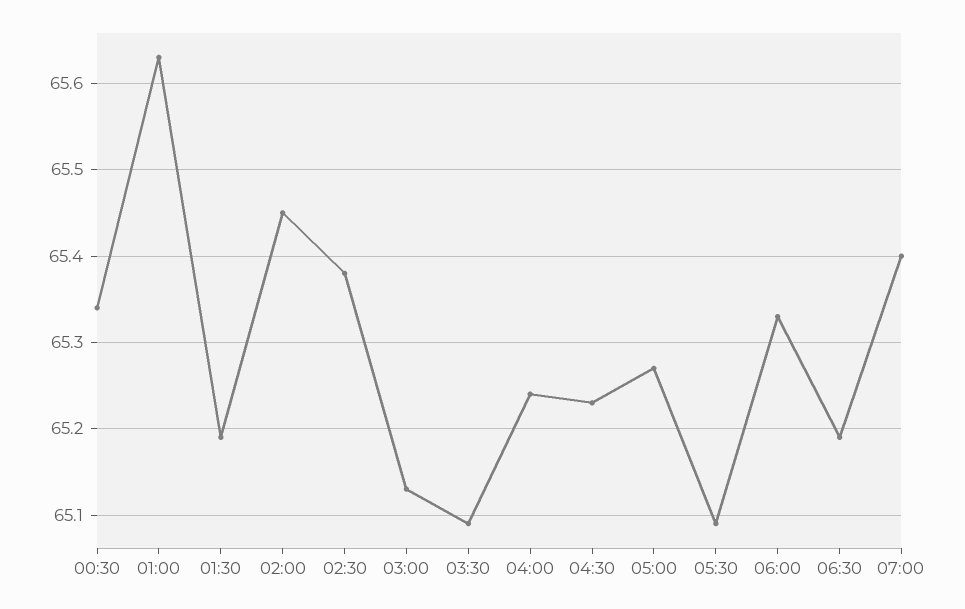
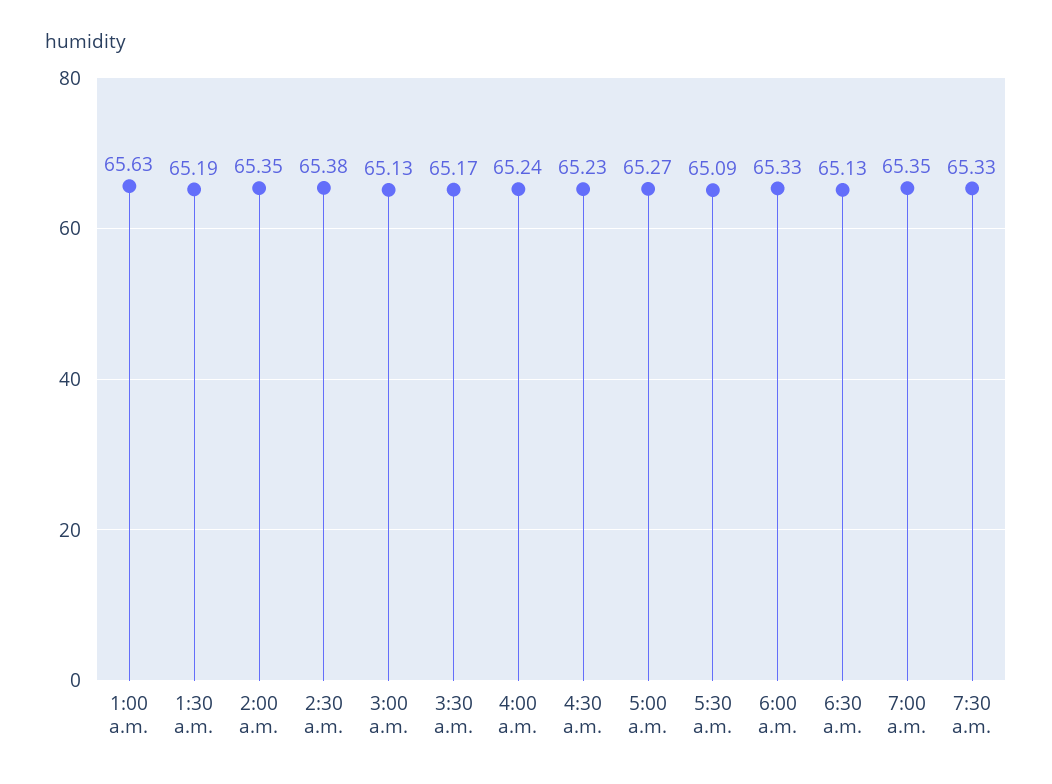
00:30: 65.34 -> none
02:00: 65.45 -> 65.35
03:30: 65.09 -> 65.17
06:30: 65.19 -> 65.13
07:00: 65.4 -> 65.35
7:30 a.m.: none -> 65.33

